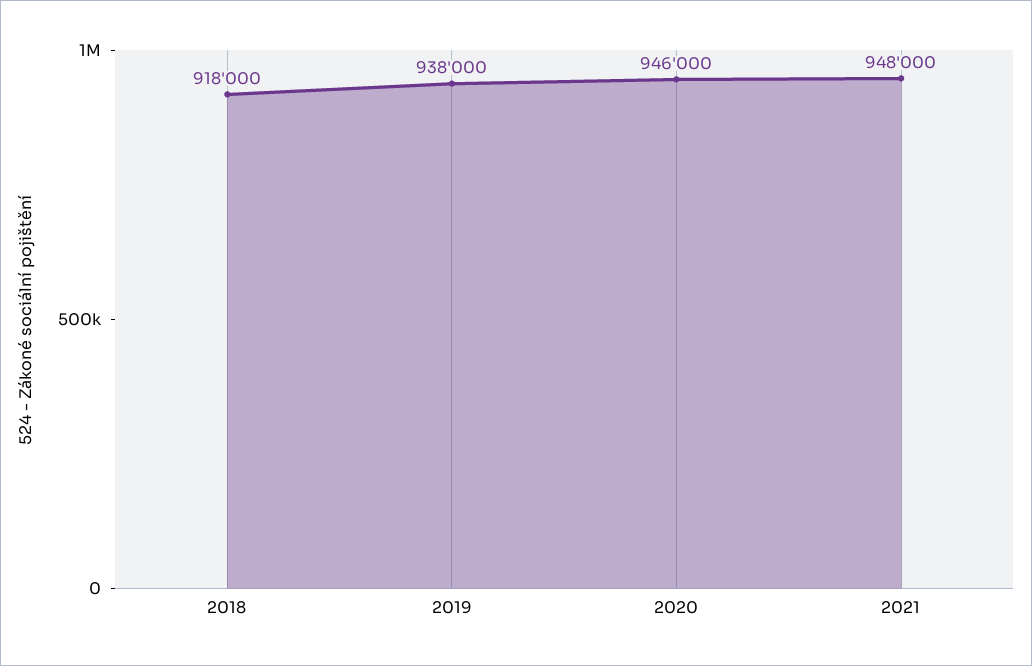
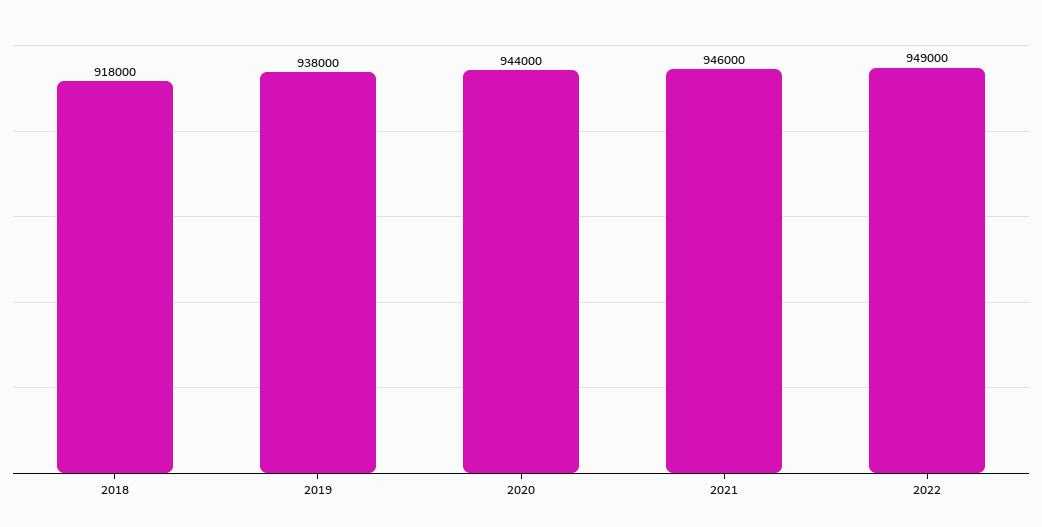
2020: 946000 -> 944000
2021: 948000 -> 946000
2022: none -> 949000

